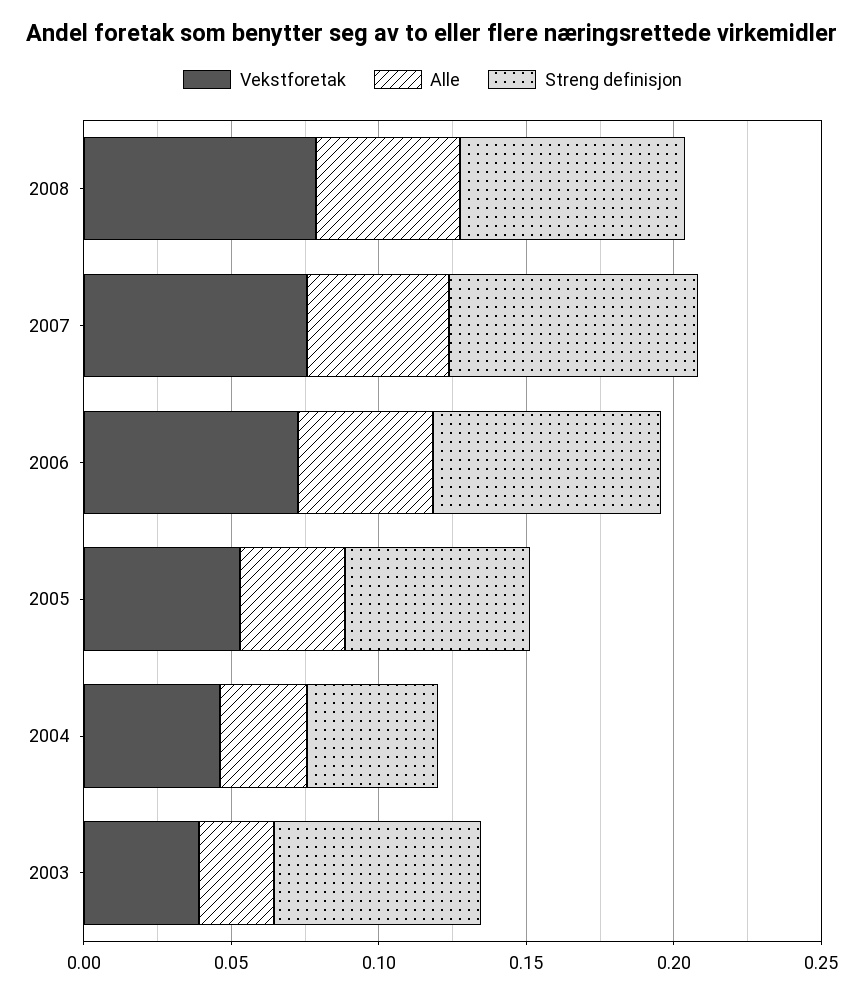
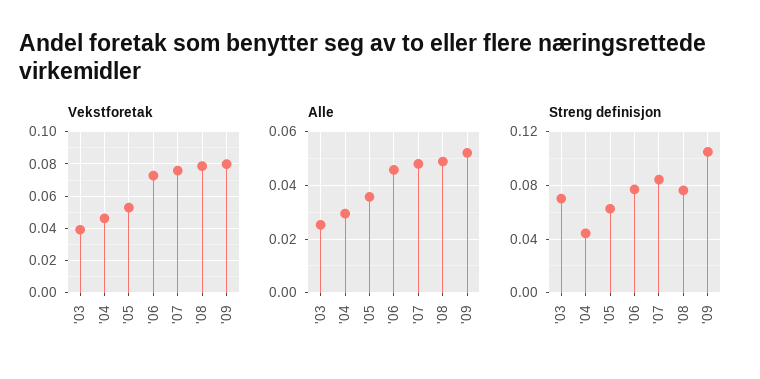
Vekstforetak, '09: none -> 0.08
Alle, '09: none -> 0.0525
Streng definisjon, '09: none -> 0.105

